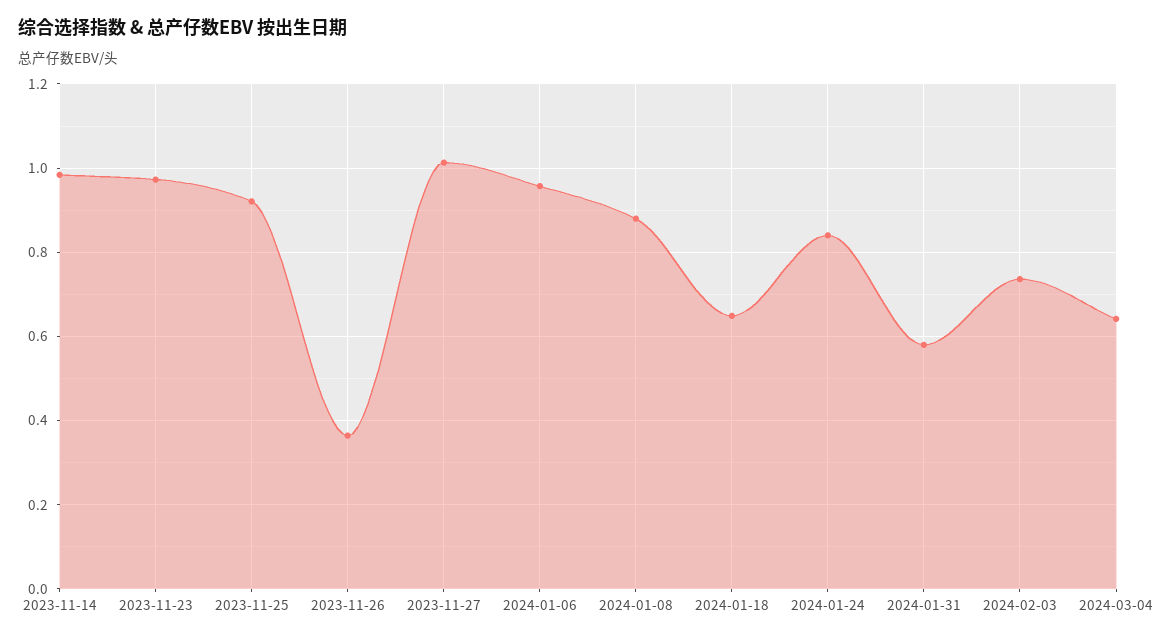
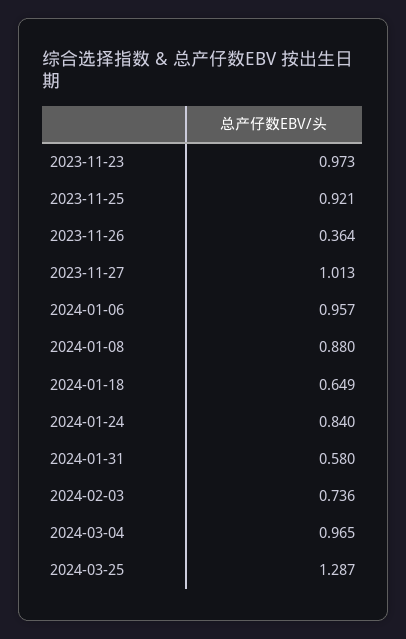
2023-11-14: 0.98 -> none
2024-03-04: 0.64 -> 0.965
2024-03-25: none -> 1.287

